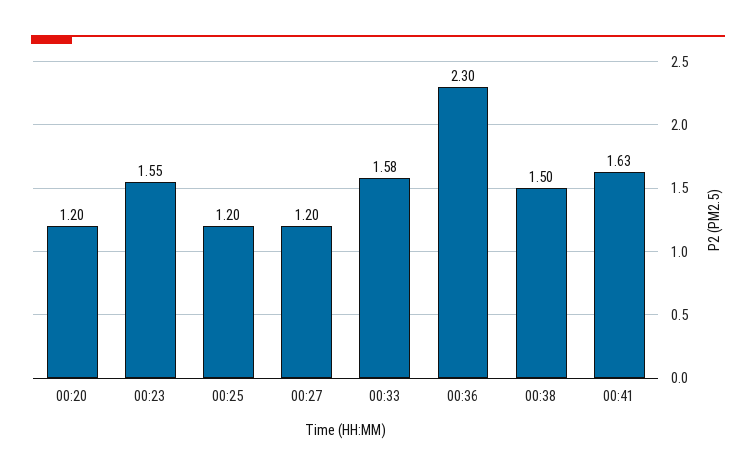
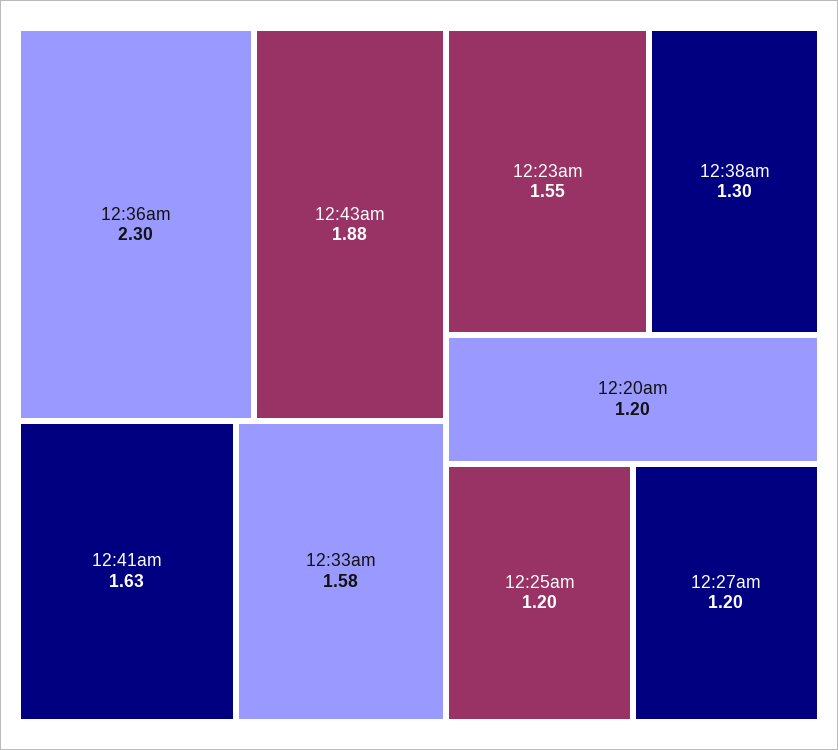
00:38: 1.5 -> 1.3
12:43am: none -> 1.88

